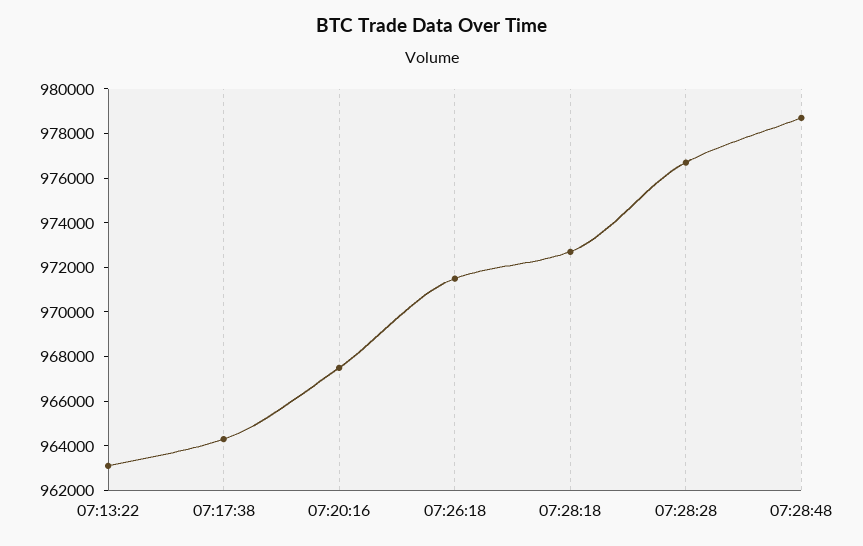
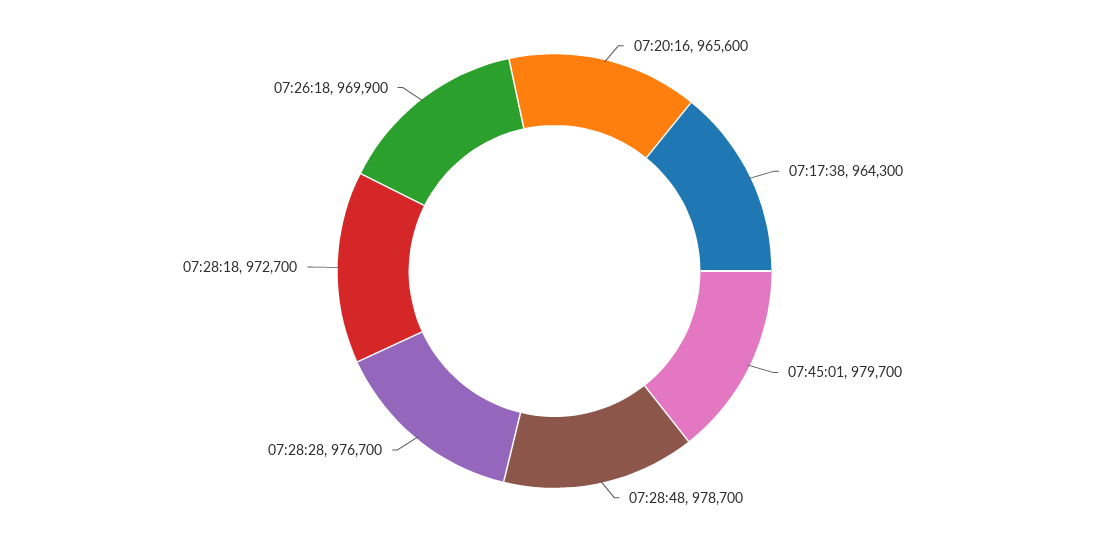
07:13:22: 963000 -> none
07:20:16: 967500 -> 965600
07:26:18: 971500 -> 969900
07:45:01: none -> 979700

